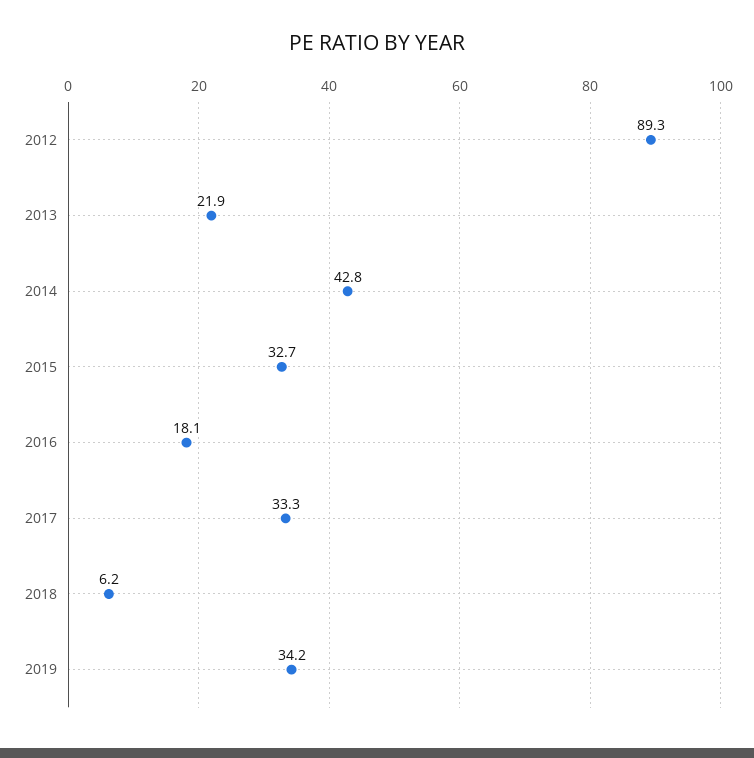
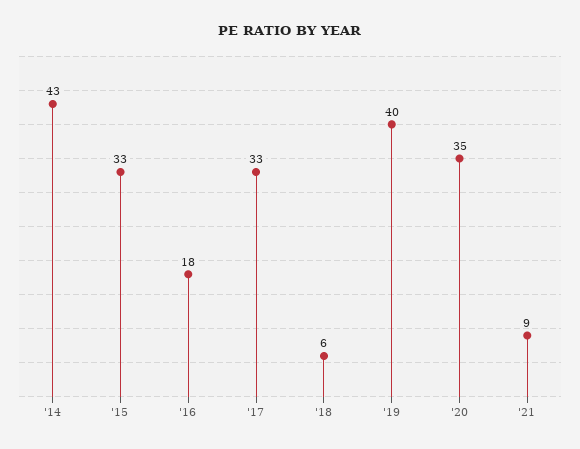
2012: 89.3 -> none
2013: 21.9 -> none
2019: 34.2 -> 40
'20: none -> 35
'21: none -> 9

